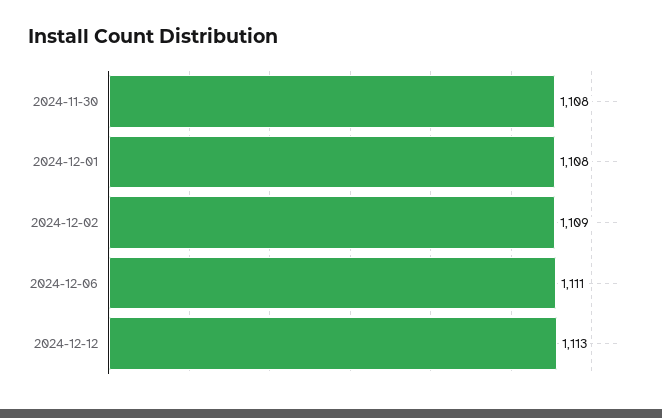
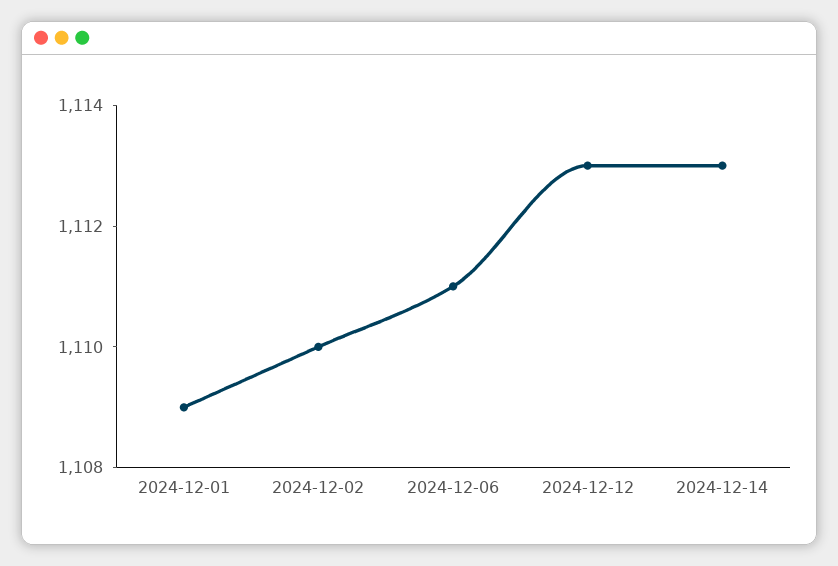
2024-11-30: 1108 -> none
2024-12-01: 1108 -> 1109
2024-12-02: 1109 -> 1110
2024-12-14: none -> 1113

